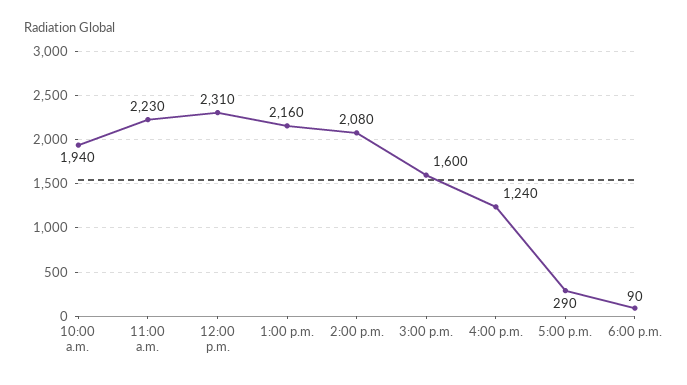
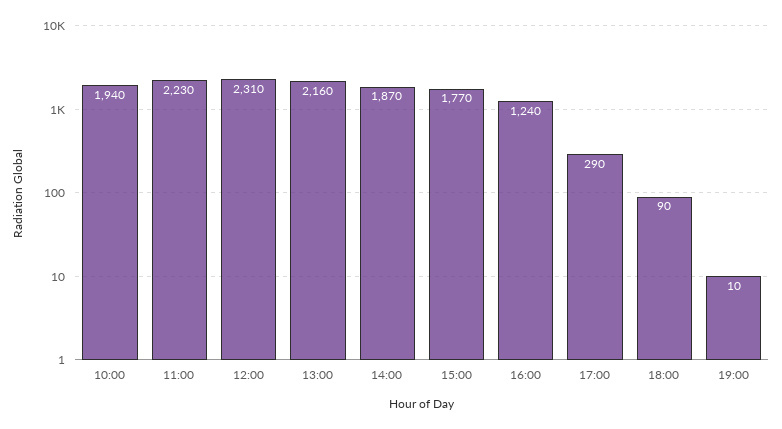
2:00 p.m.: 2080 -> 1870
3:00 p.m.: 1600 -> 1770
19:00: none -> 10

